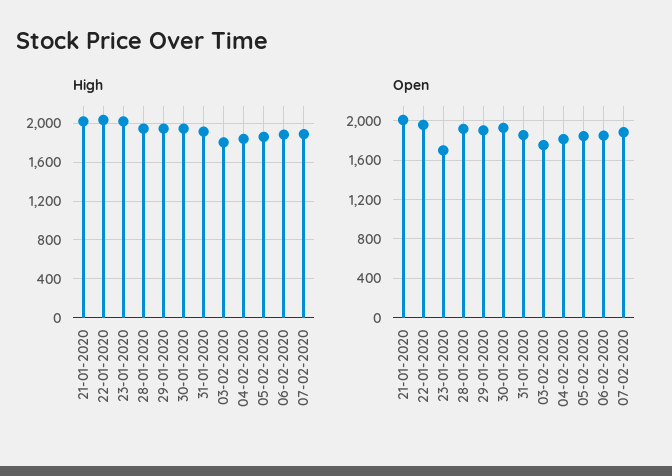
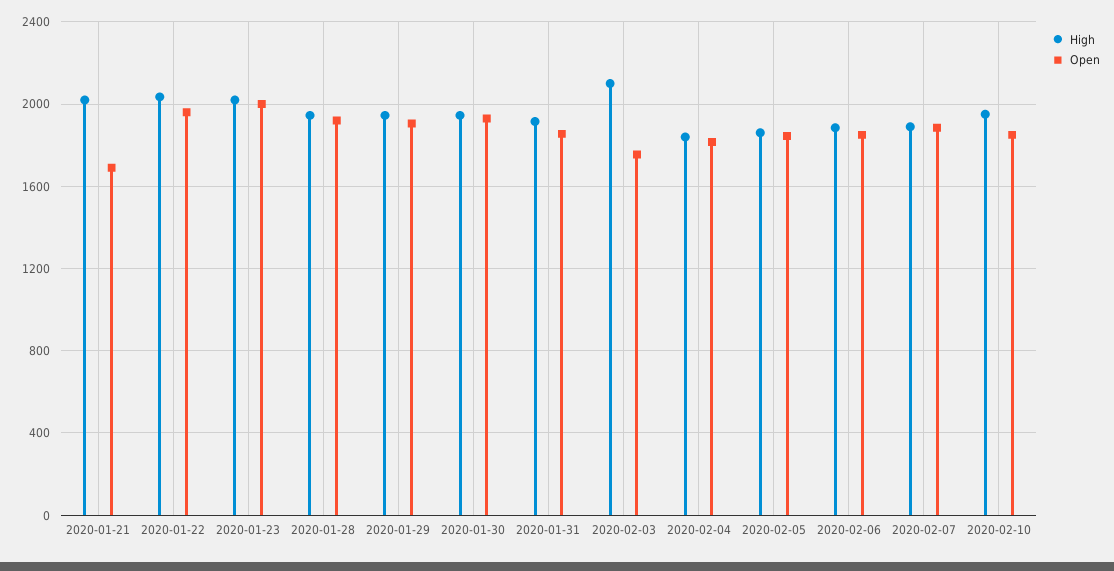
High, 03-02-2020: 1800 -> 2100
Open, 21-01-2020: 2000 -> 1700
Open, 23-01-2020: 1700 -> 2000
High, 2020-02-10: none -> 1950
Open, 2020-02-10: none -> 1850

